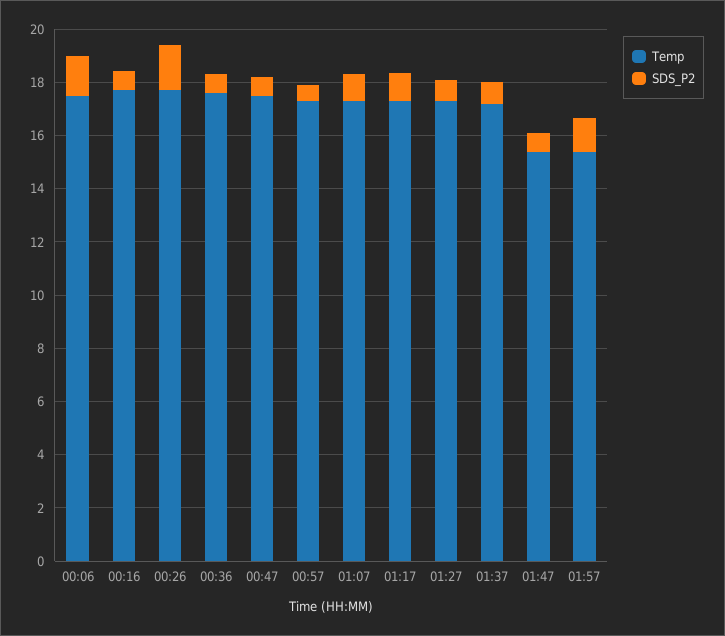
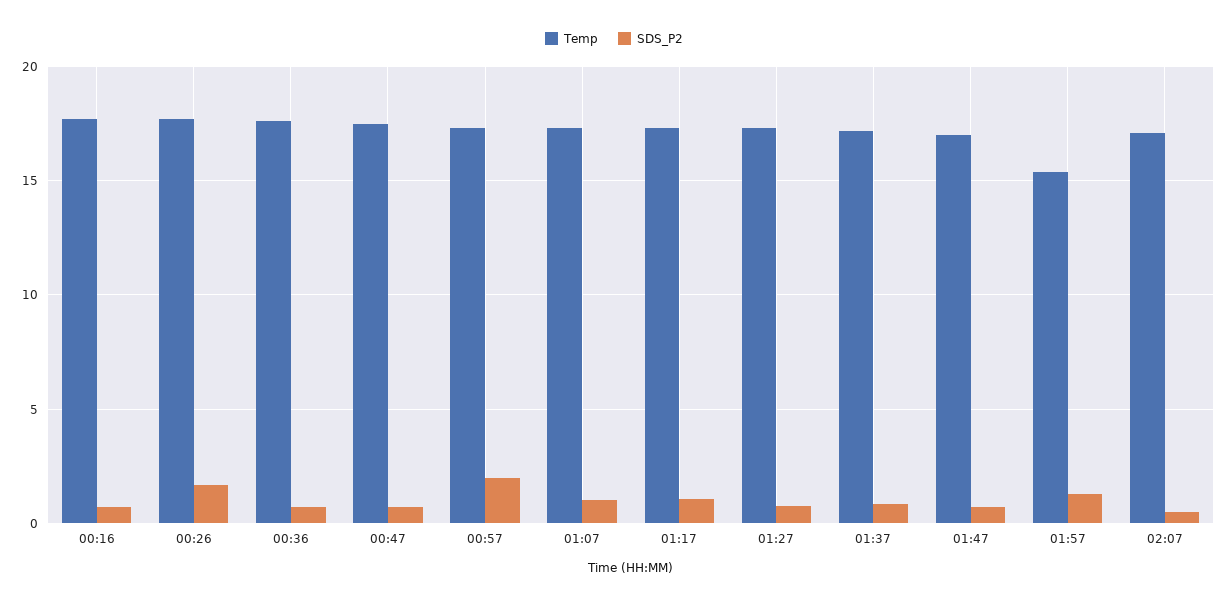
Temp, 00:06: 17.5 -> none
SDS_P2, 00:06: 1.5 -> none
SDS_P2, 00:57: 0.5 -> 2
Temp, 01:47: 15.5 -> 17
Temp, 02:07: none -> 17
SDS_P2, 02:07: none -> 0.5

